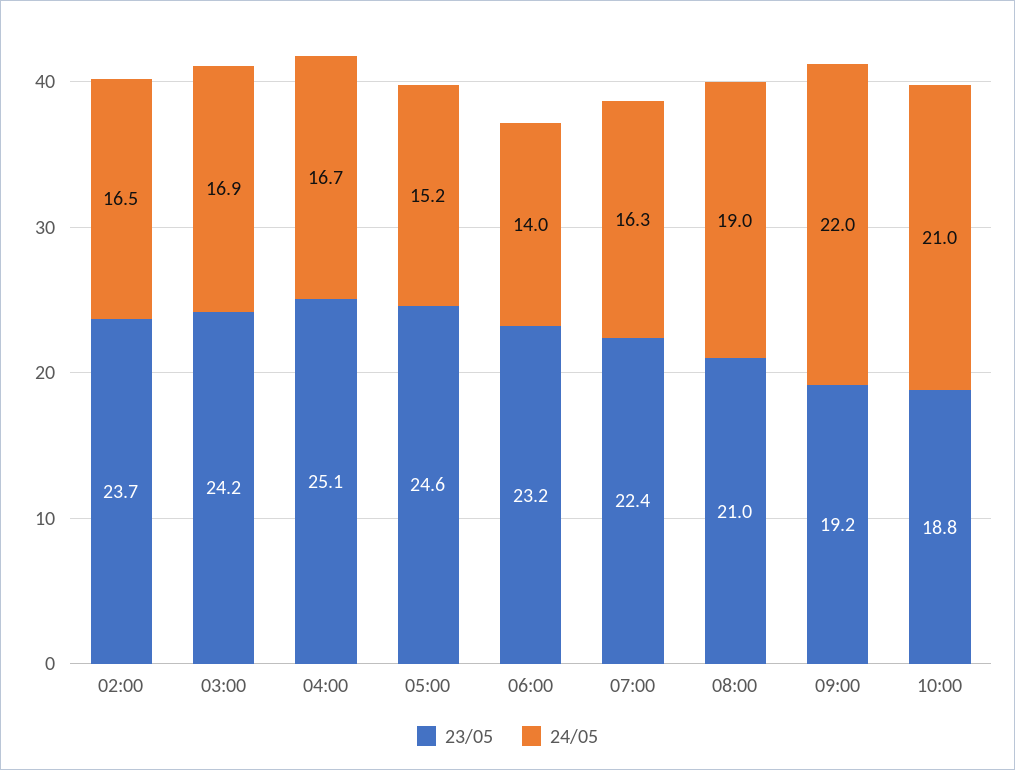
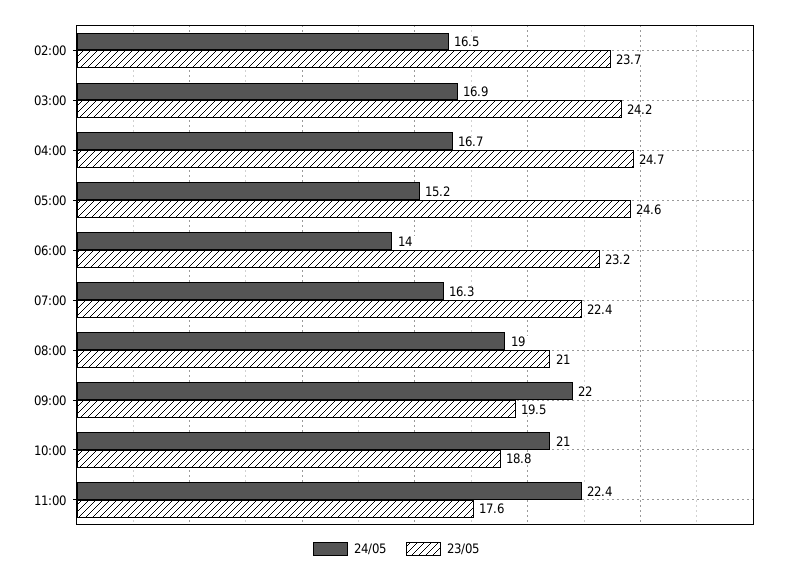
23/05, 04:00: 25.1 -> 24.7
23/05, 09:00: 19.2 -> 19.5
24/05, 11:00: none -> 22.4
23/05, 11:00: none -> 17.6

